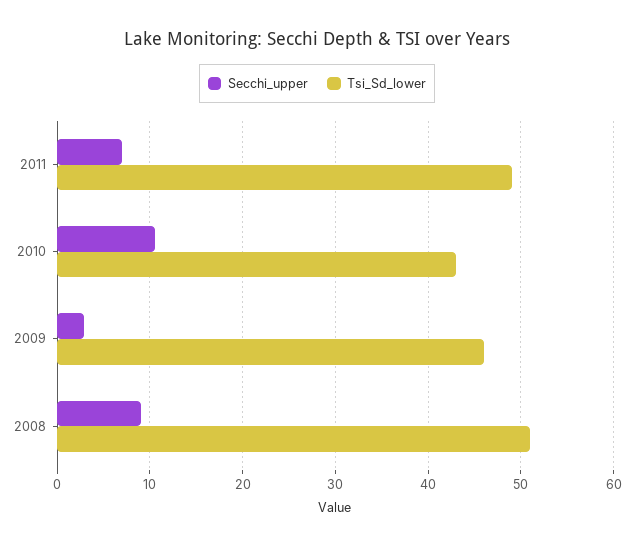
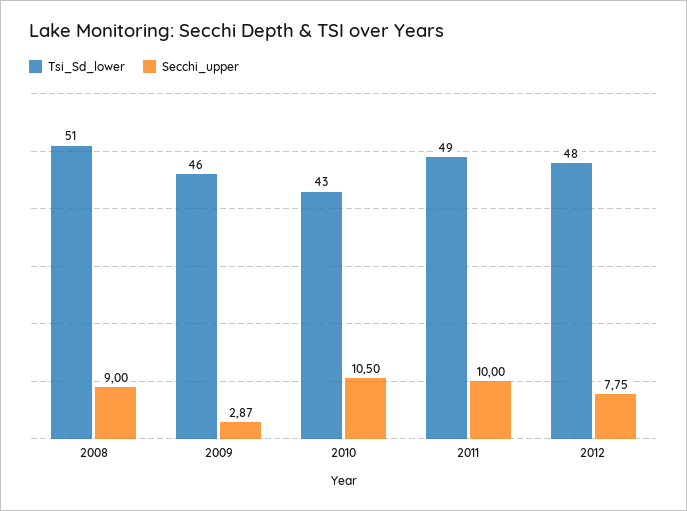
Secchi_upper, 2011: 7 -> 10
Tsi_Sd_lower, 2012: none -> 48
Secchi_upper, 2012: none -> 7.75

